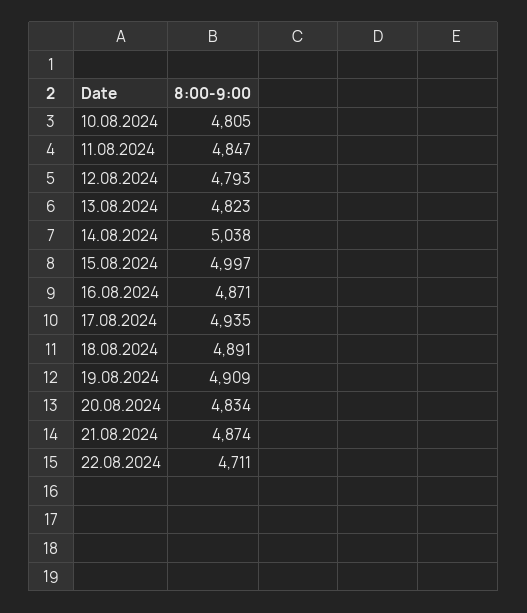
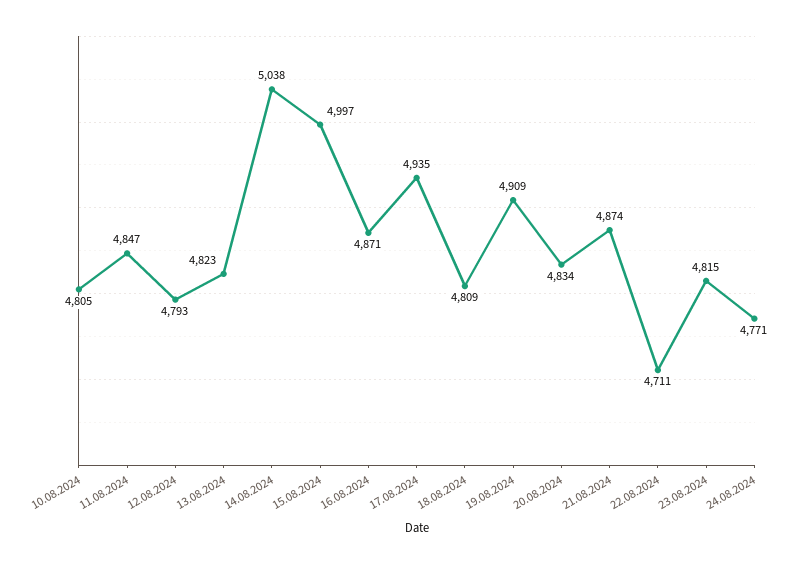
18.08.2024: 4891 -> 4809
23.08.2024: none -> 4815
24.08.2024: none -> 4771

